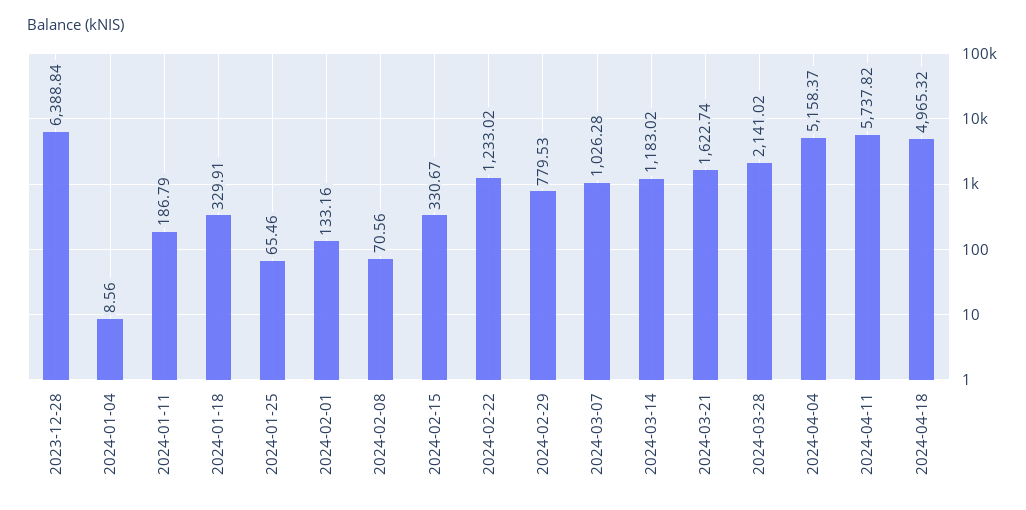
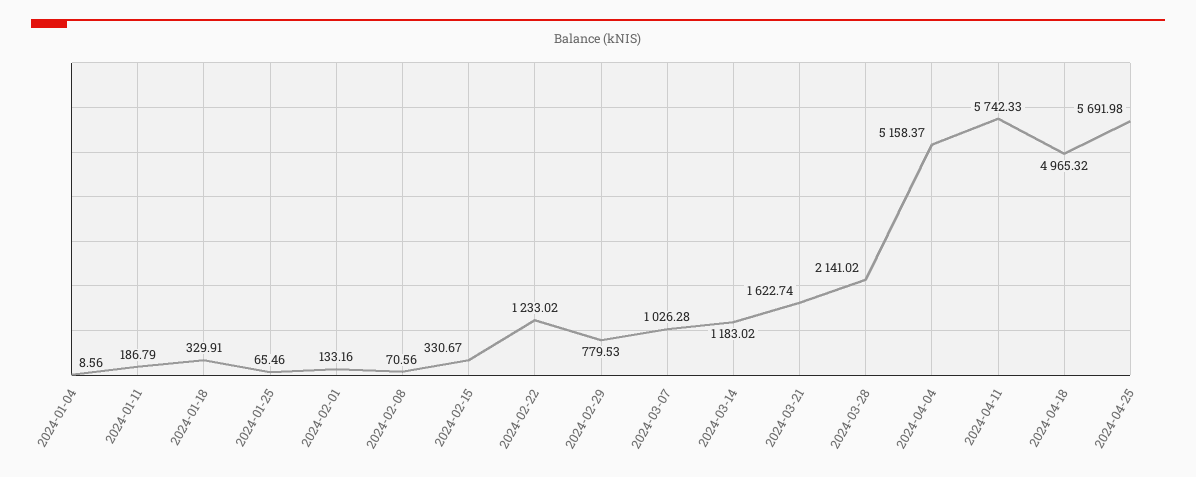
2023-12-28: 6388.84 -> none
2024-04-11: 5737.82 -> 5742.33
2024-04-25: none -> 5691.98

